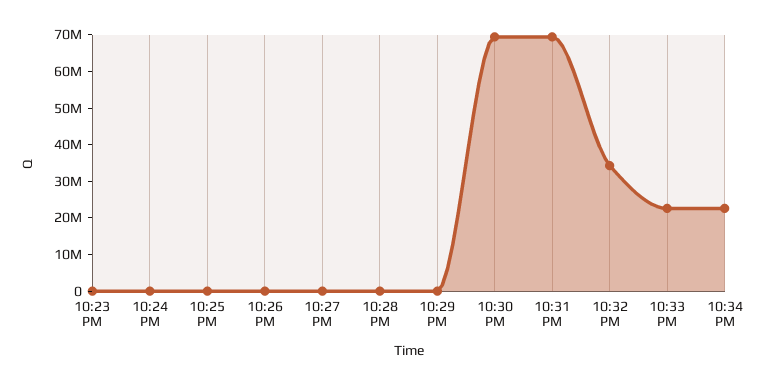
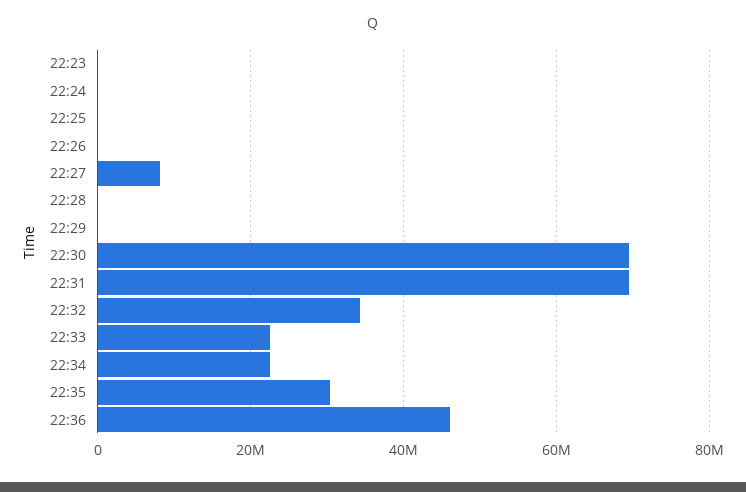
10:27 PM: 0 -> 8000000
22:35: none -> 30000000
22:36: none -> 46000000

